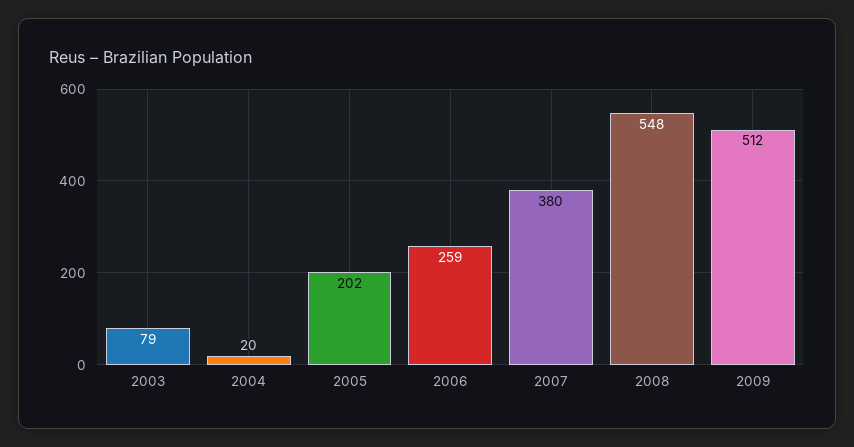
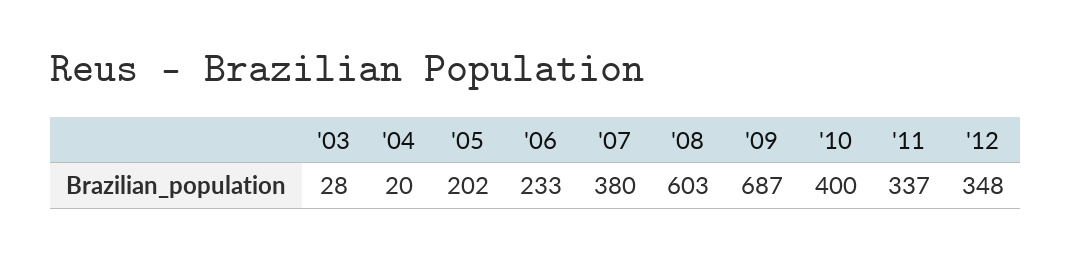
2003: 79 -> 28
2006: 259 -> 233
2008: 548 -> 603
2009: 512 -> 687
'10: none -> 400
'11: none -> 337
'12: none -> 348

